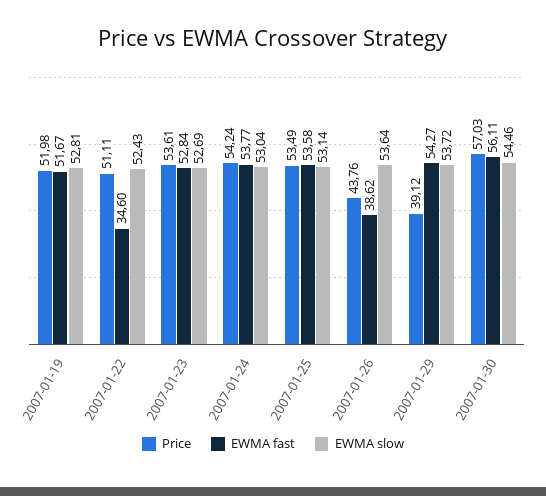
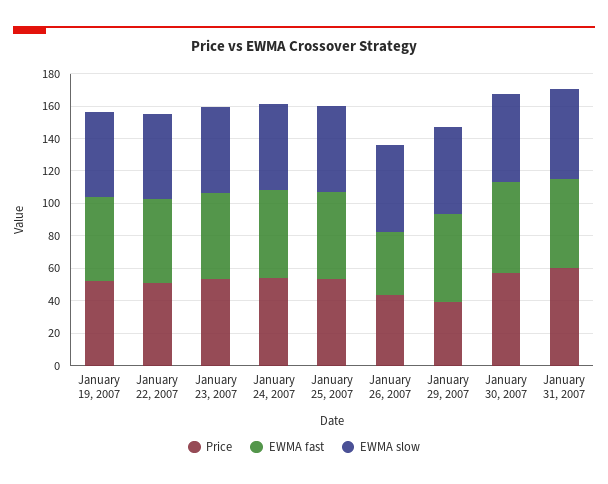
EWMA fast, 2007-01-22: 34.6 -> 50
Price, January 31, 2007: none -> 60
EWMA fast, January 31, 2007: none -> 55
EWMA slow, January 31, 2007: none -> 55

